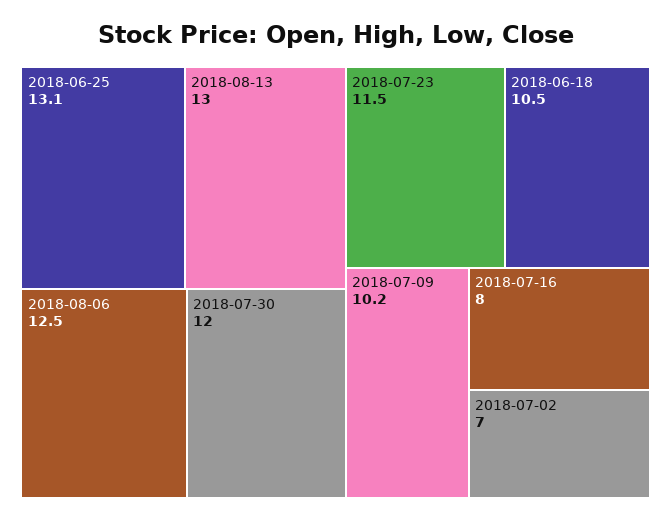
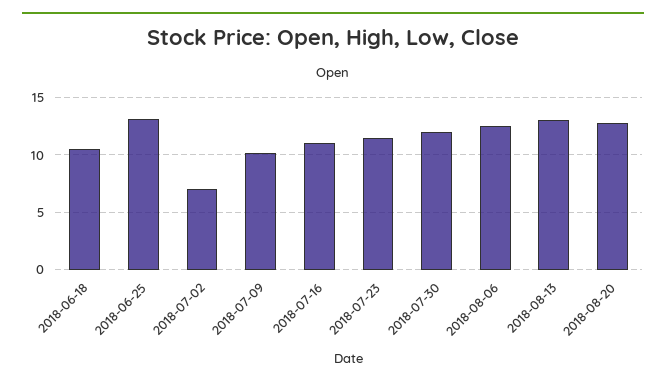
2018-07-16: 8 -> 11
2018-08-20: none -> 13

